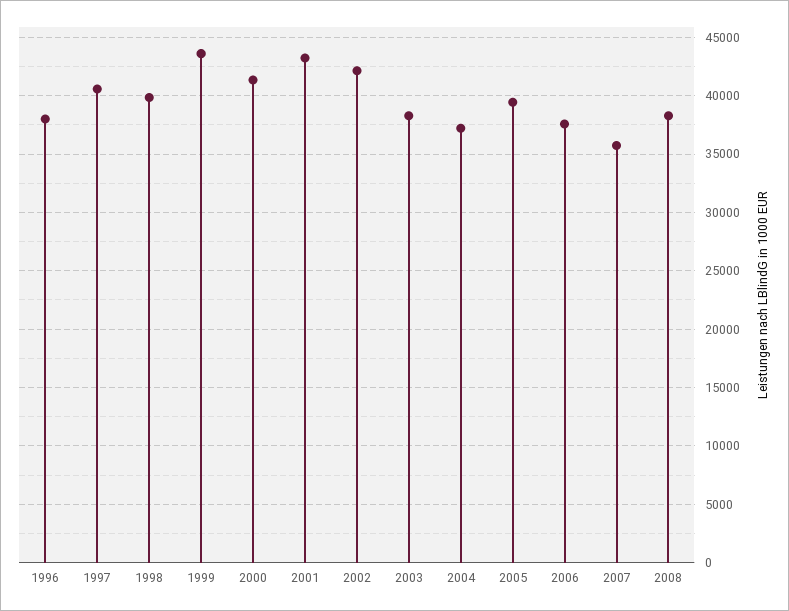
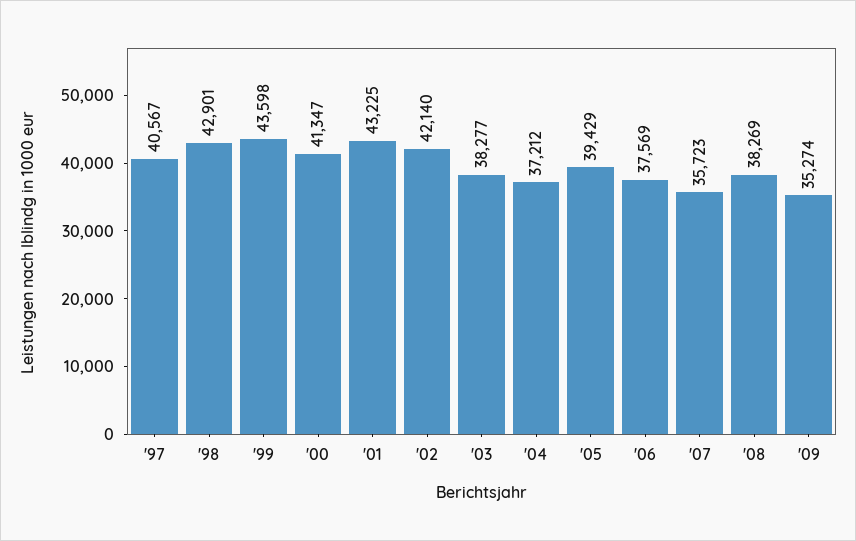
1996: 38000 -> none
1998: 40000 -> 42901
'09: none -> 35274

